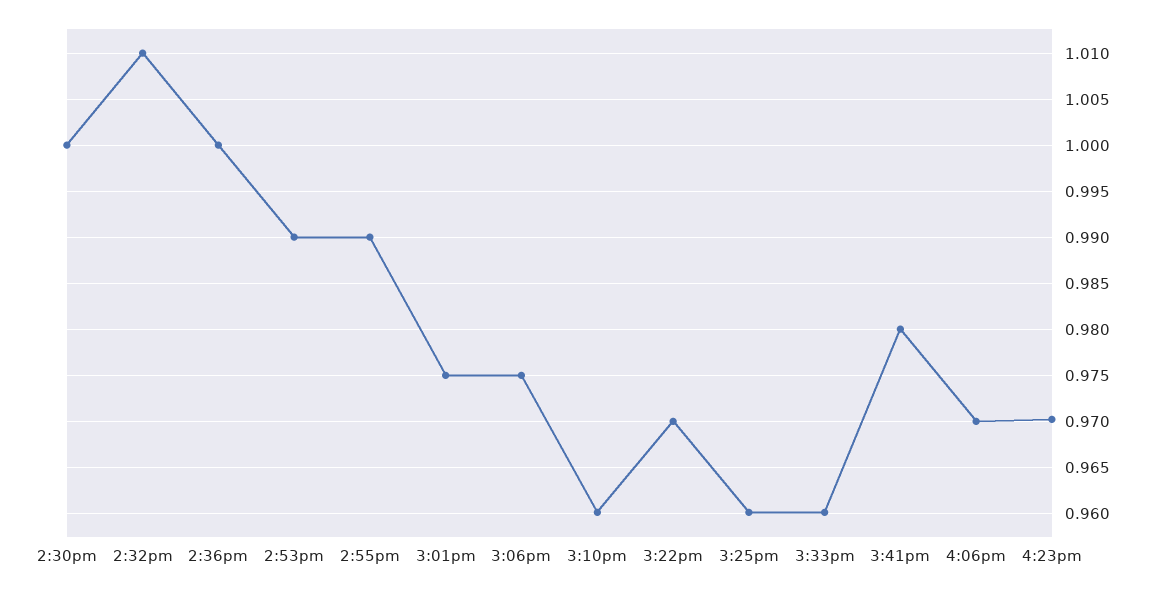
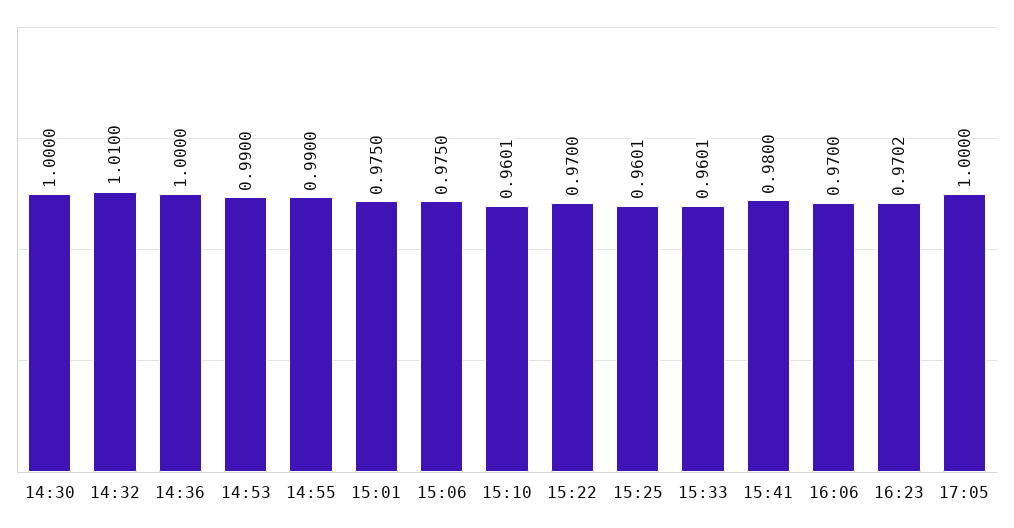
17:05: none -> 1

